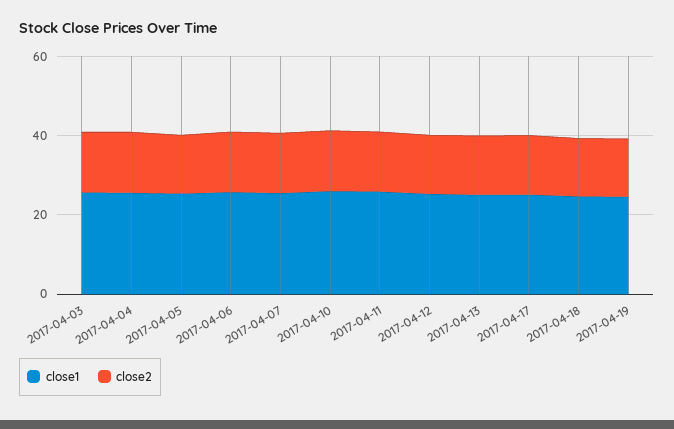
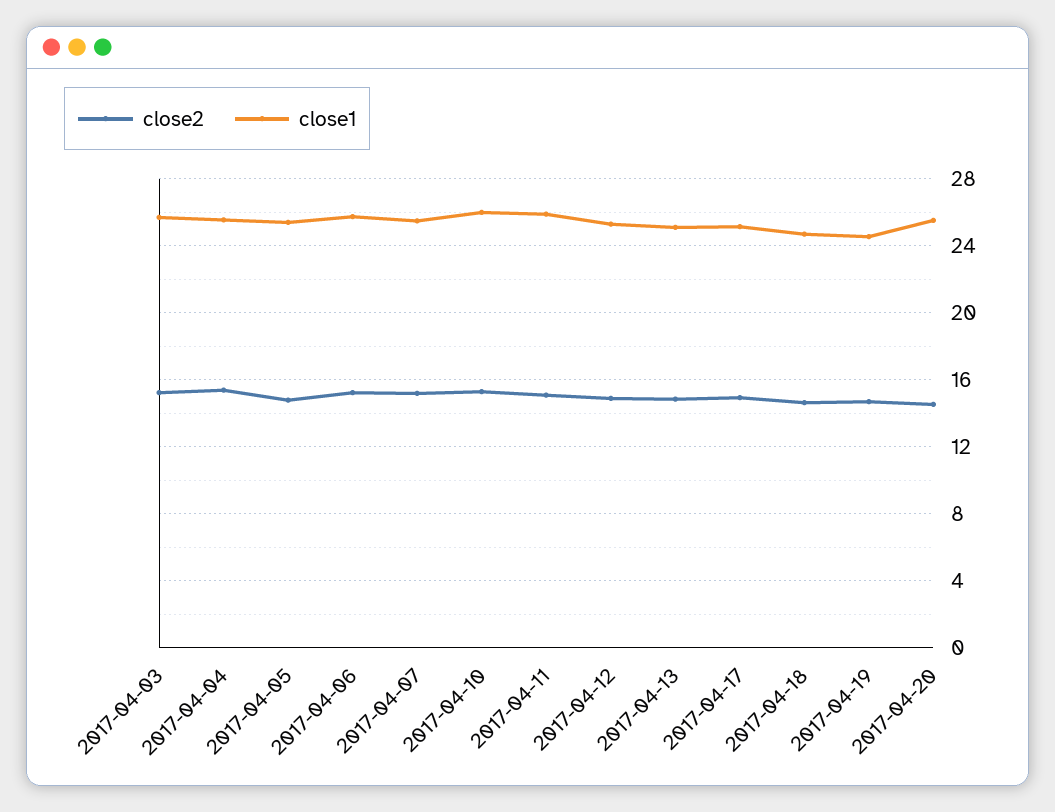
close2, 2017-04-20: none -> 14.5
close1, 2017-04-20: none -> 25.5

